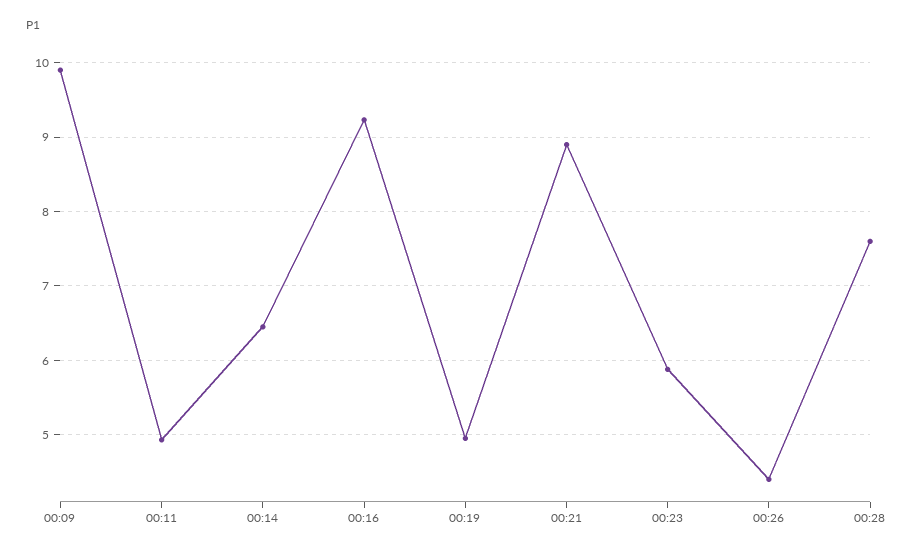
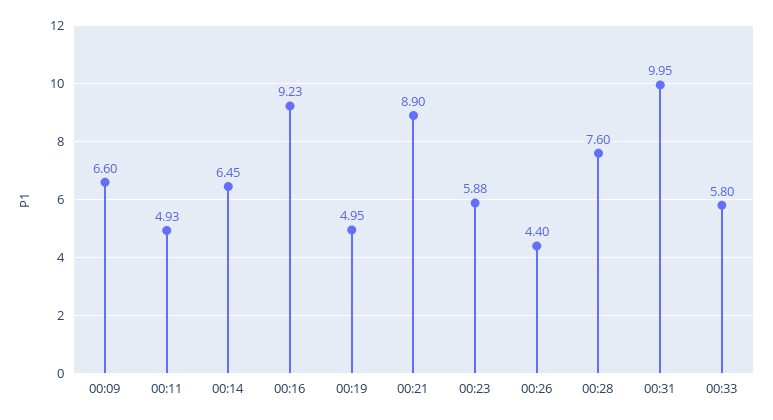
00:09: 9.9 -> 6.6
00:31: none -> 9.95
00:33: none -> 5.8

